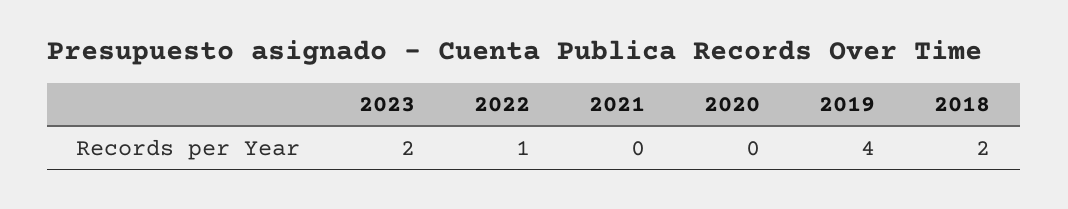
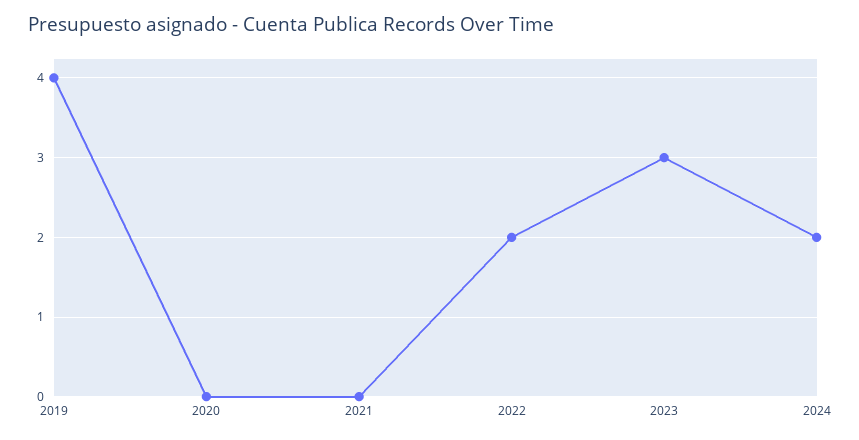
2023: 2 -> 3
2022: 1 -> 2
2018: 2 -> none
2024: none -> 2

